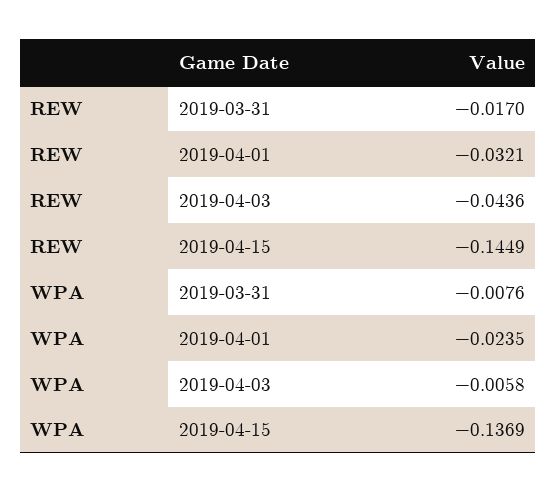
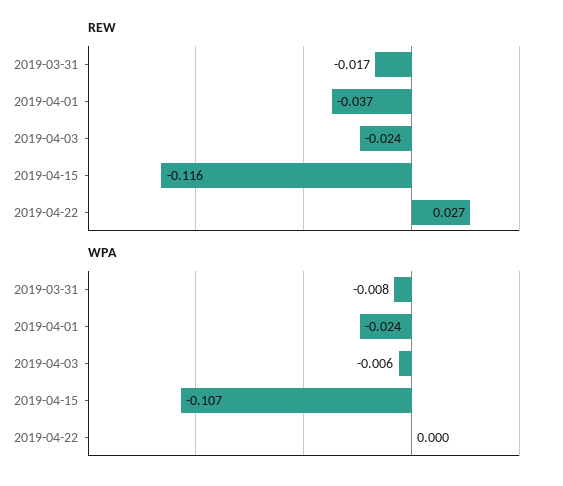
REW, 2019-04-01: -0.0321 -> -0.037
REW, 2019-04-03: -0.0436 -> -0.024
REW, 2019-04-15: -0.1449 -> -0.116
WPA, 2019-04-15: -0.1369 -> -0.107
REW, 2019-04-22: none -> 0.027
WPA, 2019-04-22: none -> 0

